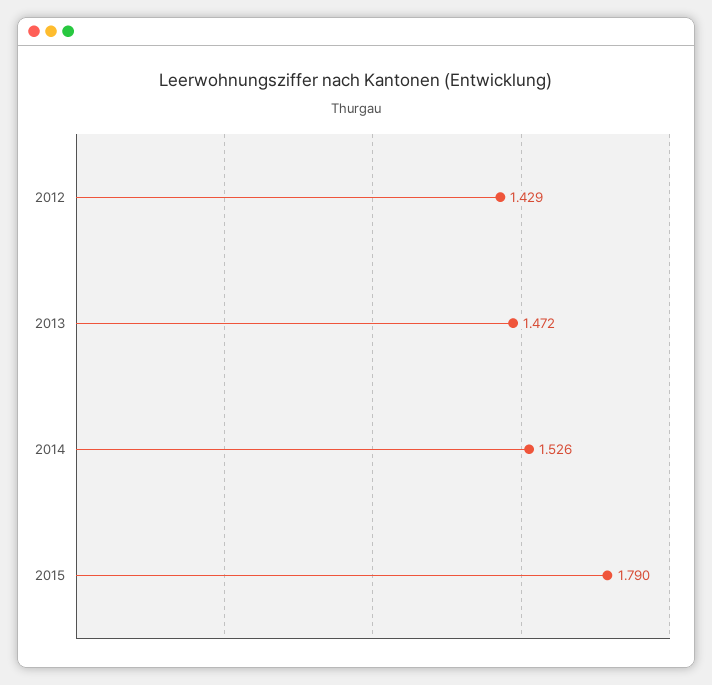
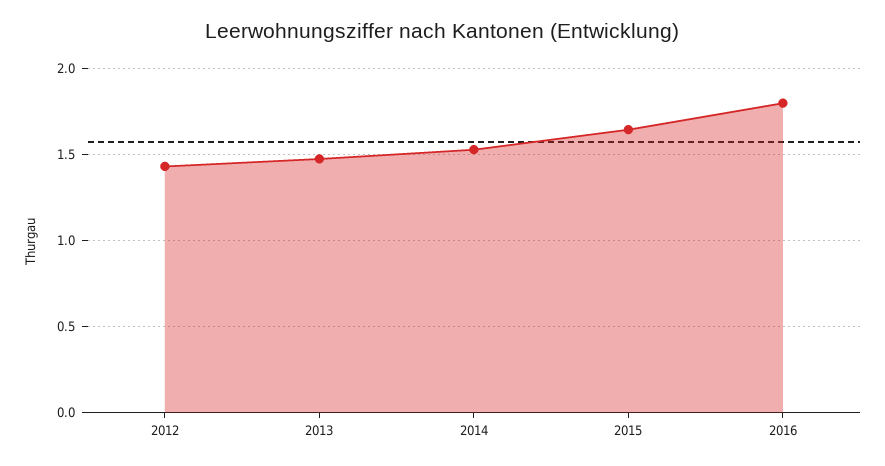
2015: 1.79 -> 1.65
2016: none -> 1.8

